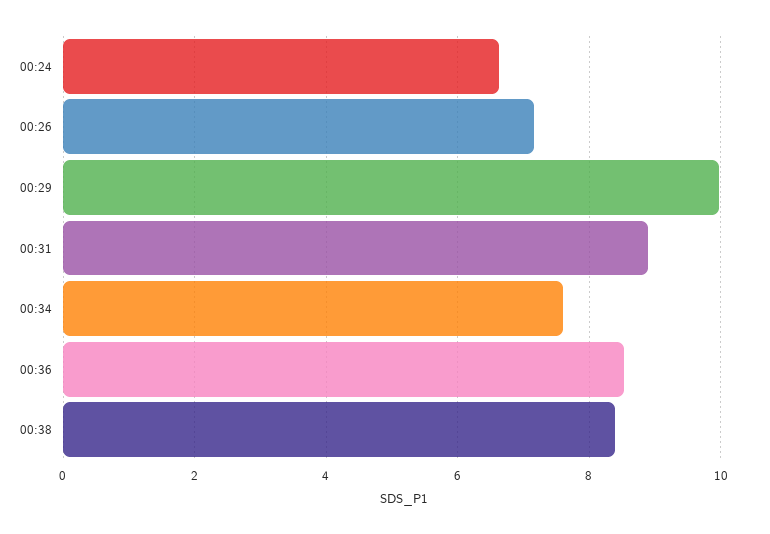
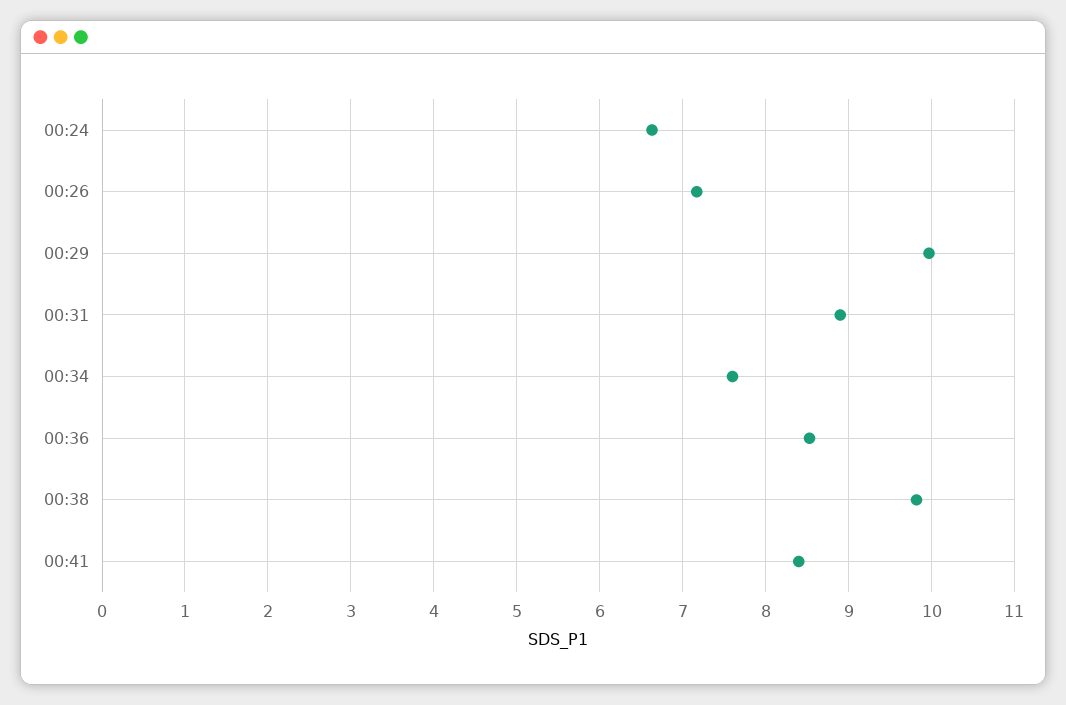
00:38: 8.4 -> 9.8
00:41: none -> 8.4

